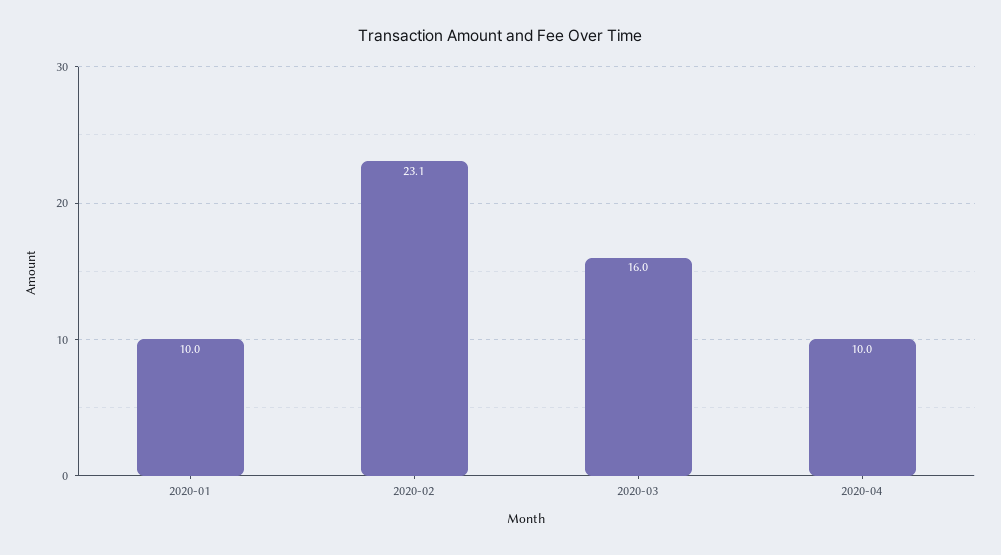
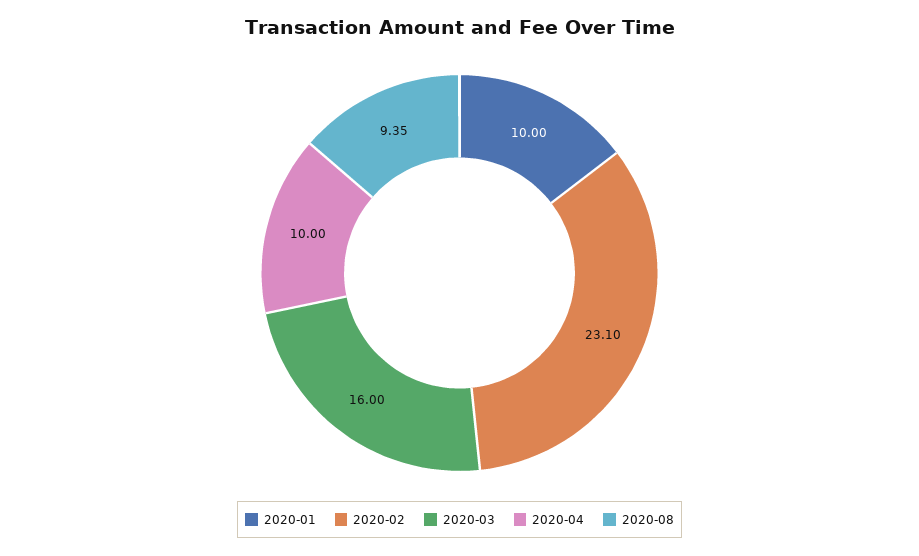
2020-08: none -> 9.35

